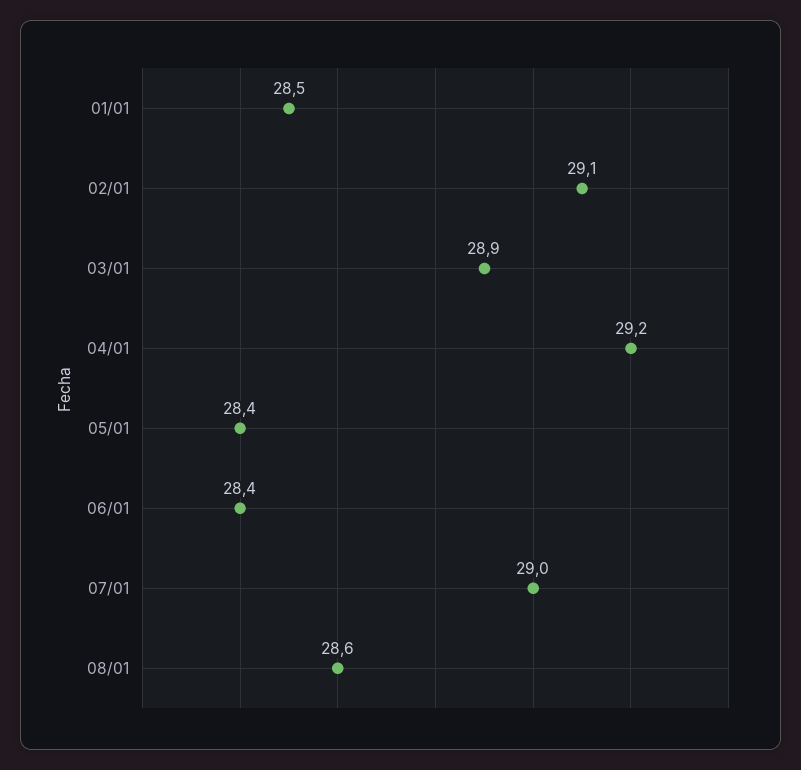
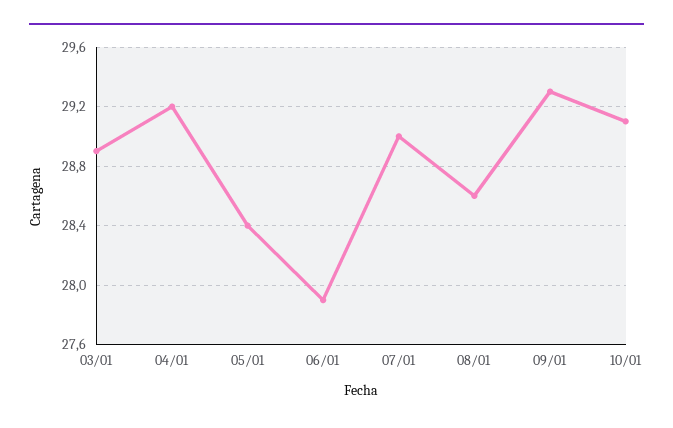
01/01: 28.5 -> none
02/01: 29.1 -> none
06/01: 28.4 -> 27.9
09/01: none -> 29.3
10/01: none -> 29.1

